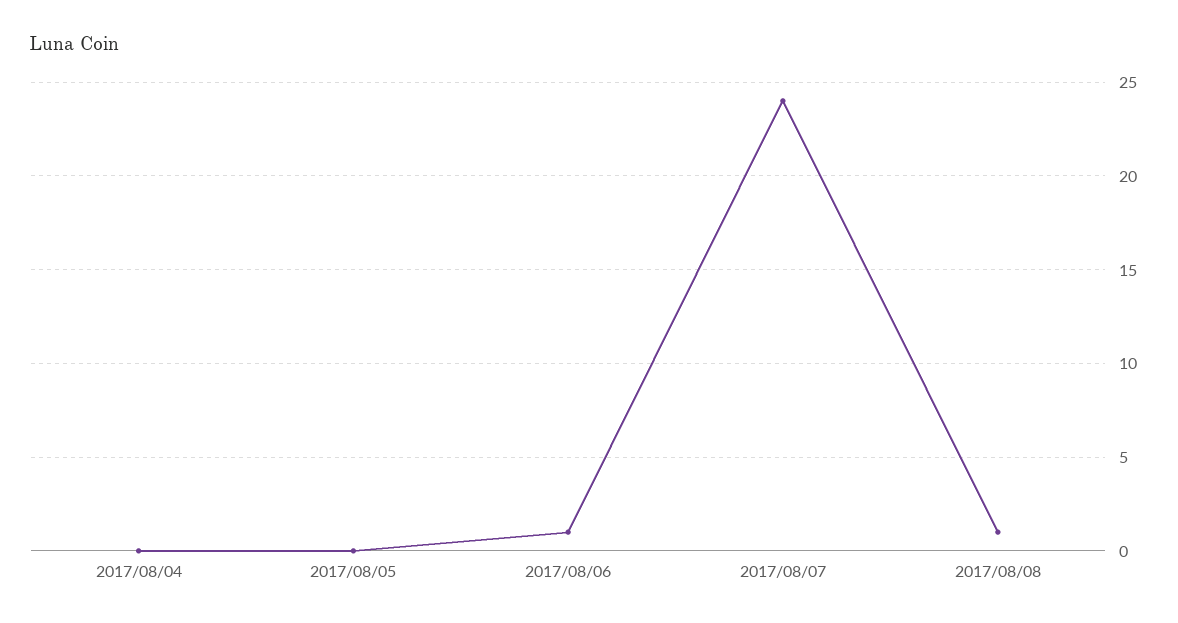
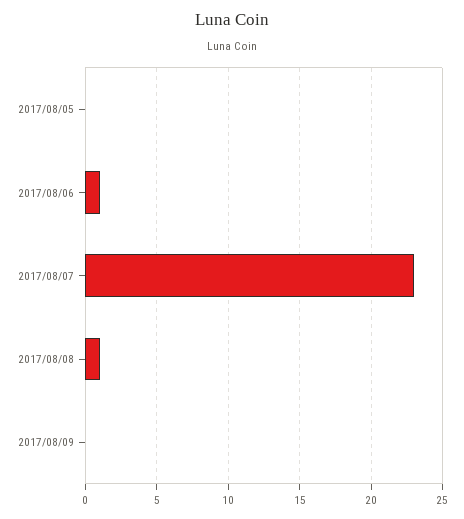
2017/08/04: 0 -> none
2017/08/07: 24 -> 23
2017/08/09: none -> 0

